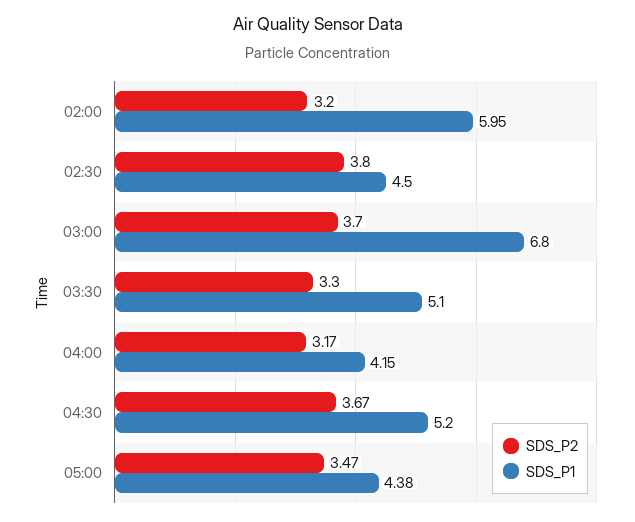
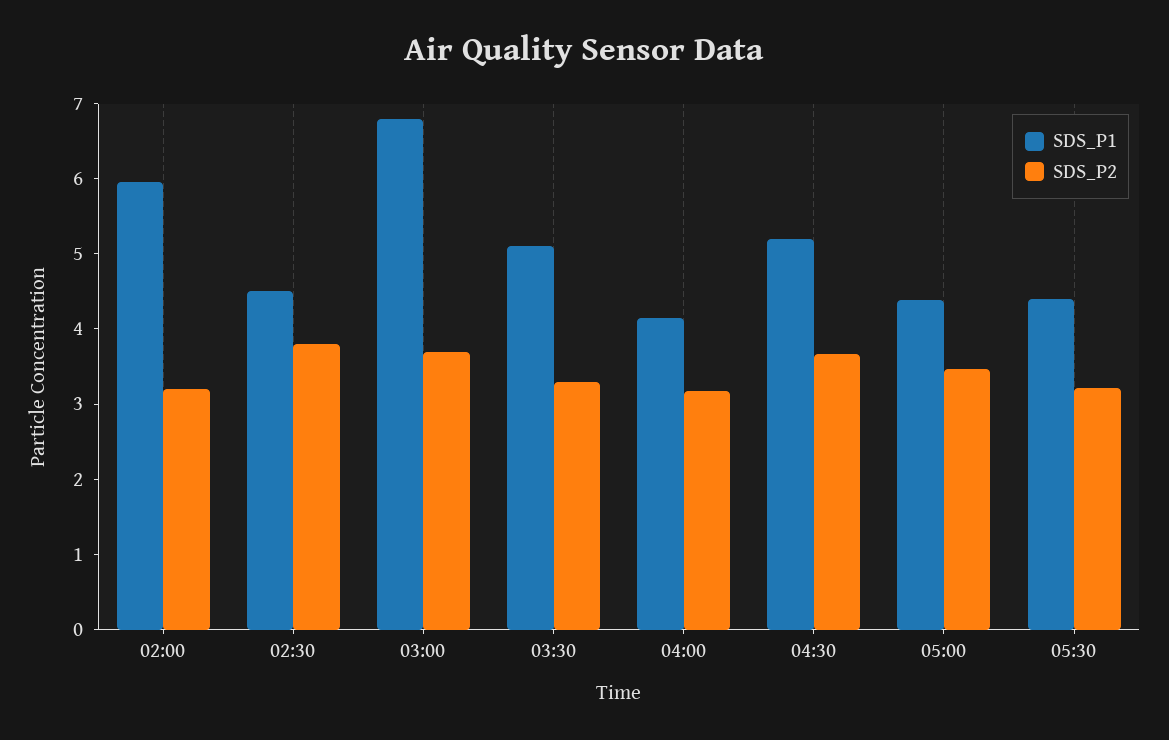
SDS_P1, 05:30: none -> 4.4
SDS_P2, 05:30: none -> 3.2

